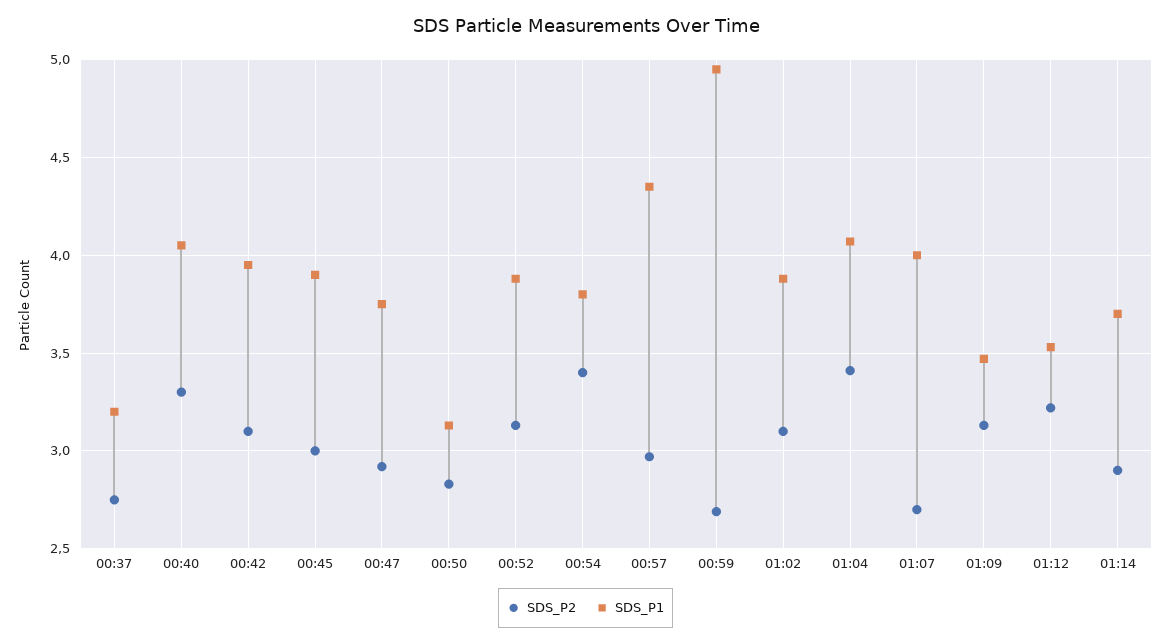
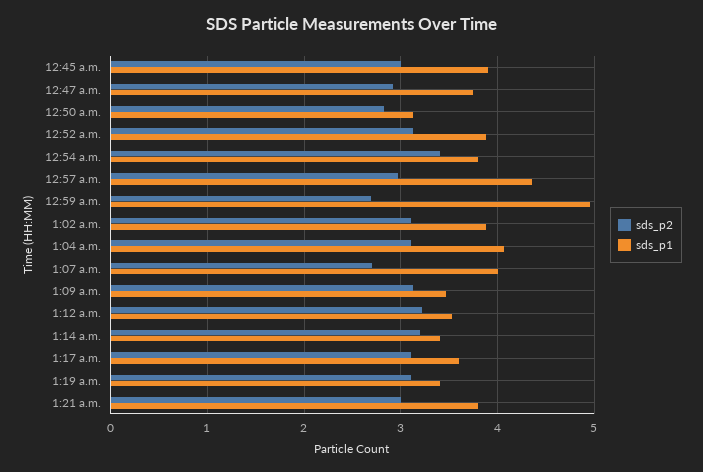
SDS_P2, 00:37: 2.75 -> none
SDS_P1, 00:37: 3.2 -> none
SDS_P2, 00:40: 3.3 -> none
SDS_P1, 00:40: 4.05 -> none
SDS_P2, 00:42: 3.1 -> none
SDS_P1, 00:42: 3.95 -> none
SDS_P2, 01:04: 3.4 -> 3.1
SDS_P2, 01:14: 2.9 -> 3.2
SDS_P1, 01:14: 3.7 -> 3.4
SDS_P2, 1:17 a.m.: none -> 3.1
SDS_P1, 1:17 a.m.: none -> 3.6
SDS_P2, 1:19 a.m.: none -> 3.1
SDS_P1, 1:19 a.m.: none -> 3.4
SDS_P2, 1:21 a.m.: none -> 3
SDS_P1, 1:21 a.m.: none -> 3.8

